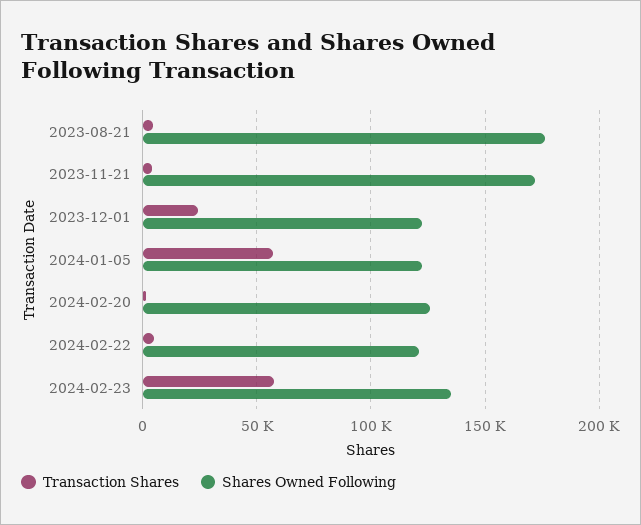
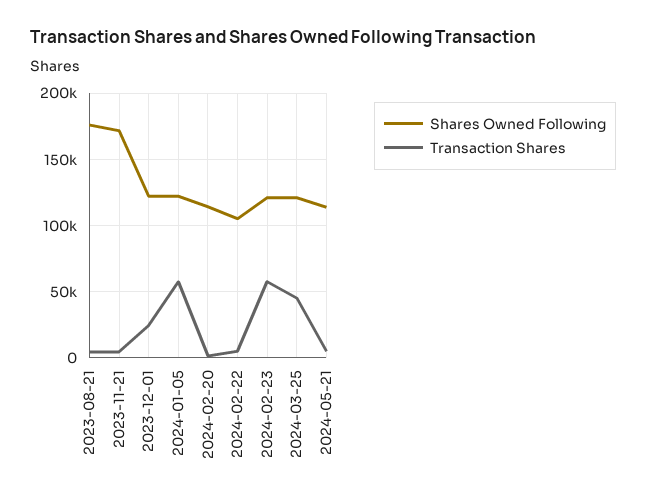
Shares Owned Following, 2024-02-20: 125000 -> 115000
Shares Owned Following, 2024-02-22: 120000 -> 105000
Shares Owned Following, 2024-02-23: 135000 -> 120000
Shares Owned Following, 2024-03-25: none -> 120000
Transaction Shares, 2024-03-25: none -> 45000
Shares Owned Following, 2024-05-21: none -> 115000
Transaction Shares, 2024-05-21: none -> 5000

